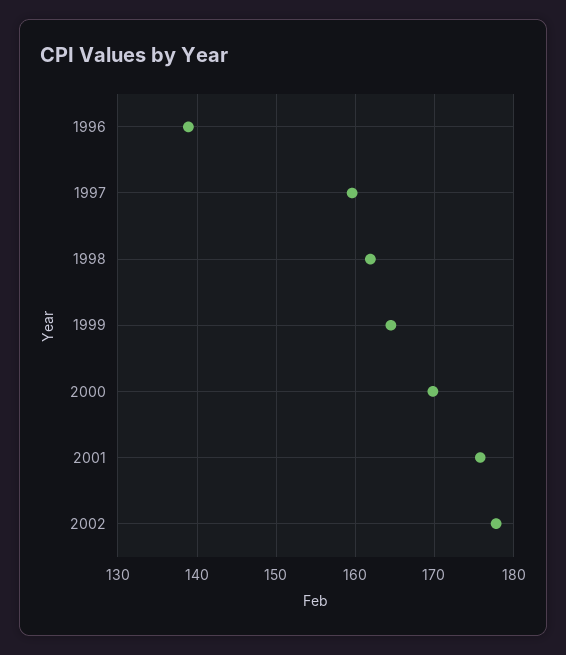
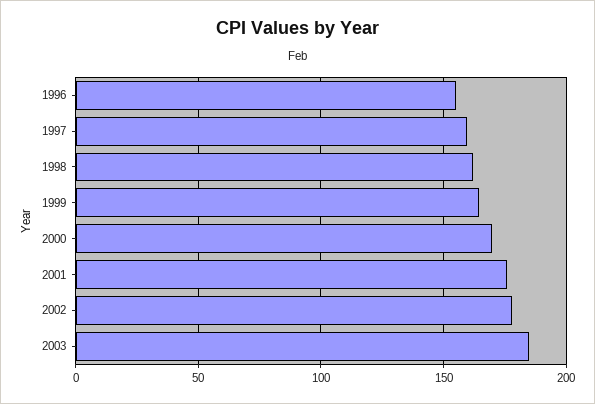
1996: 139 -> 155
2003: none -> 185

